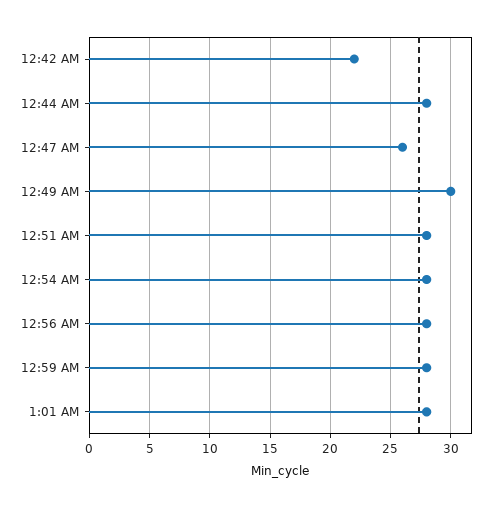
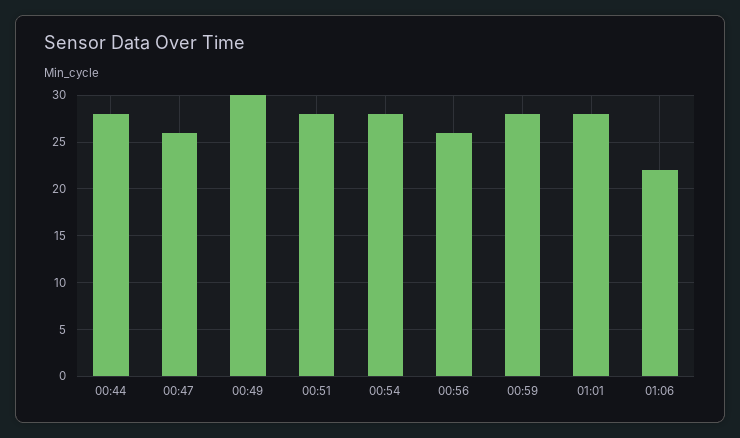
12:42 AM: 22 -> none
12:56 AM: 28 -> 26
01:06: none -> 22

